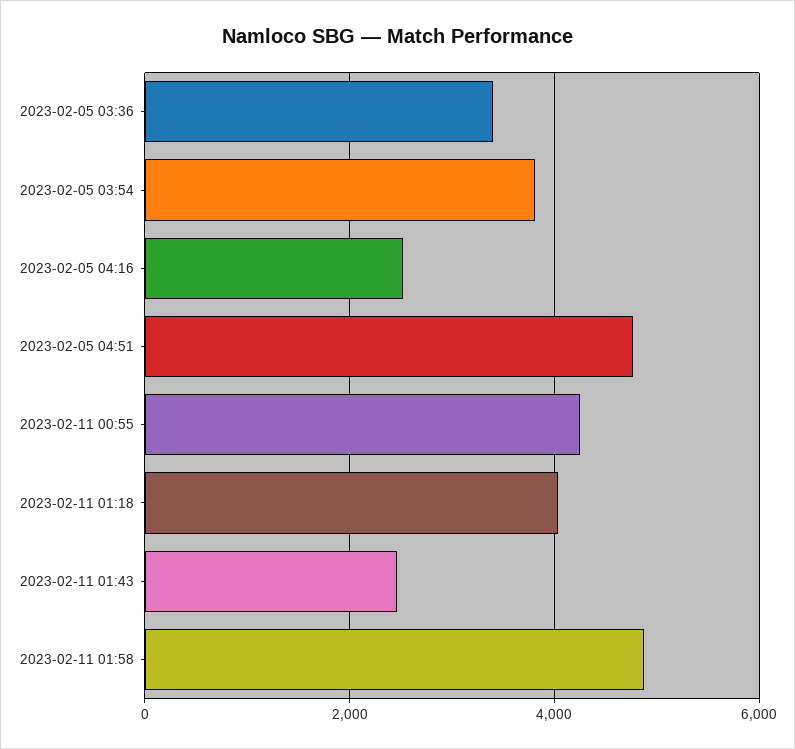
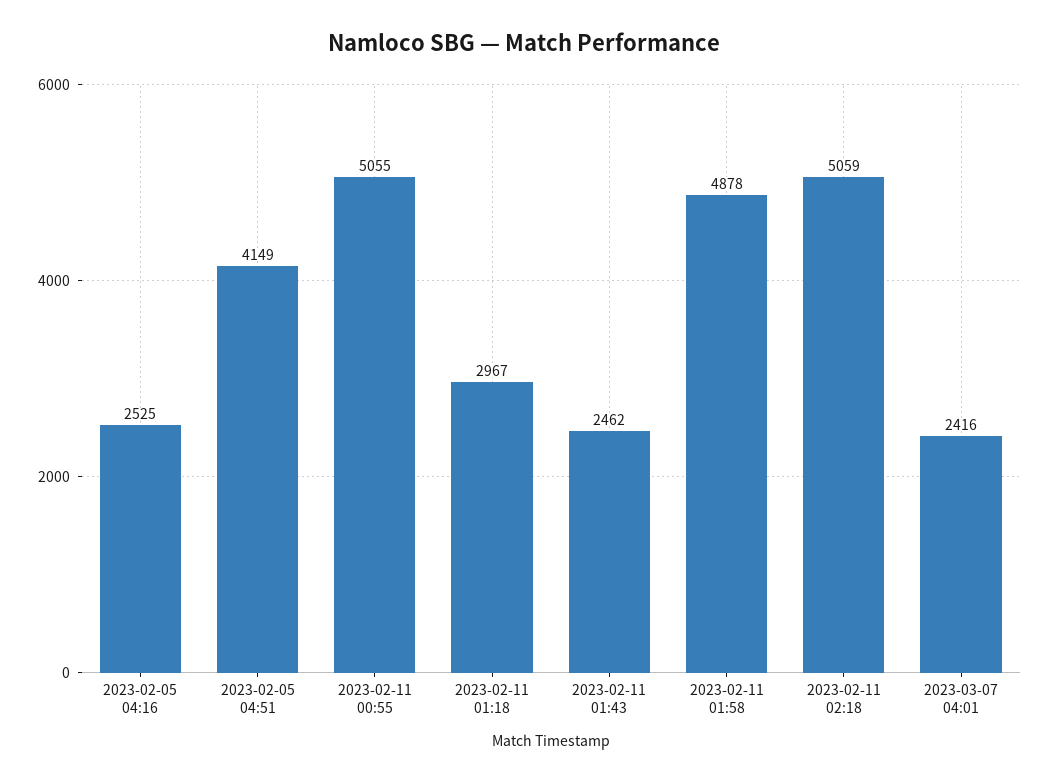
2023-02-05 03:36: 3400 -> none
2023-02-05 03:54: 3800 -> none
2023-02-05 04:51: 4800 -> 4149
2023-02-11 00:55: 4200 -> 5055
2023-02-11 01:18: 4000 -> 2967
2023-02-11 02:18: none -> 5059
2023-03-07 04:01: none -> 2416

